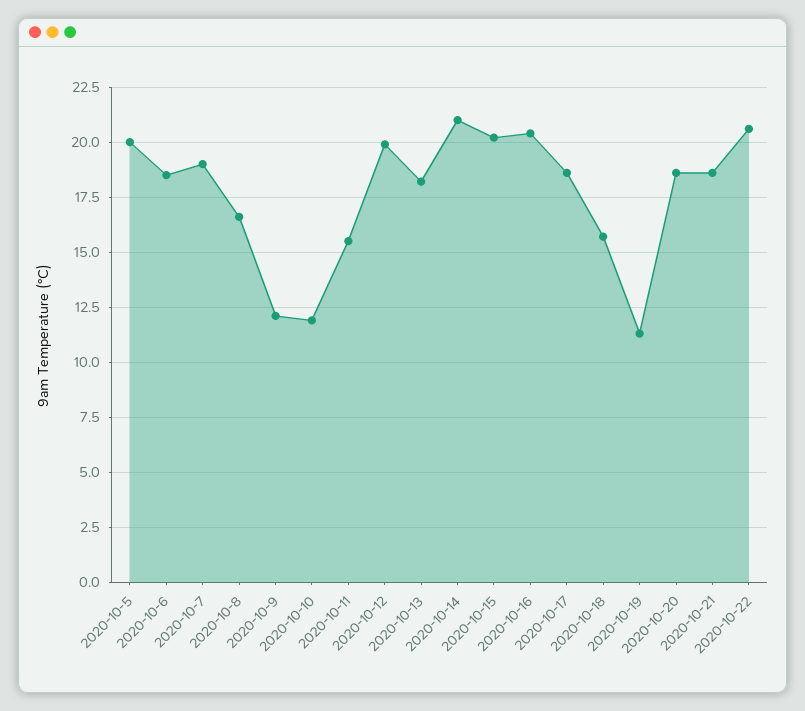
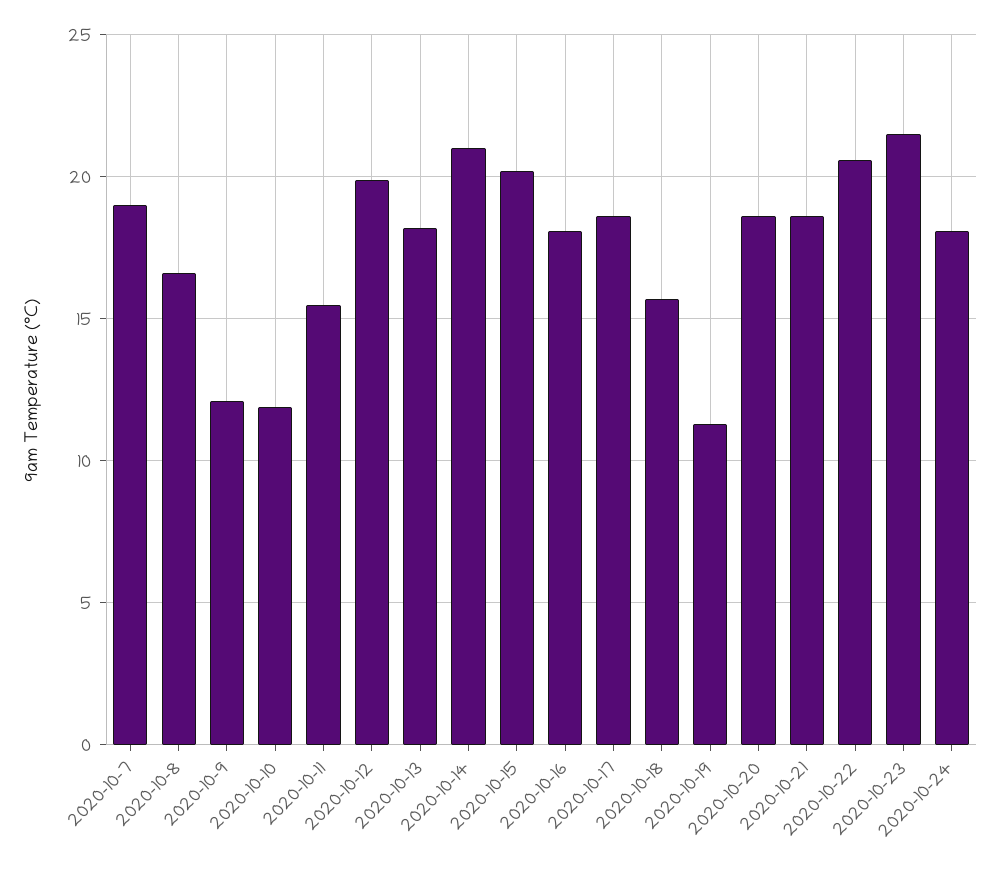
2020-10-5: 20 -> none
2020-10-6: 18.5 -> none
2020-10-16: 20.5 -> 18
2020-10-23: none -> 21.5
2020-10-24: none -> 18

